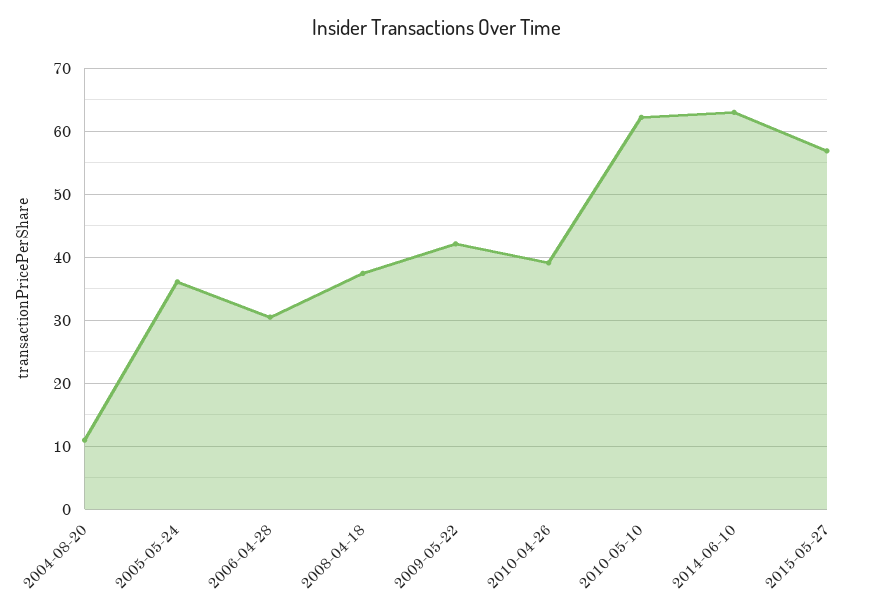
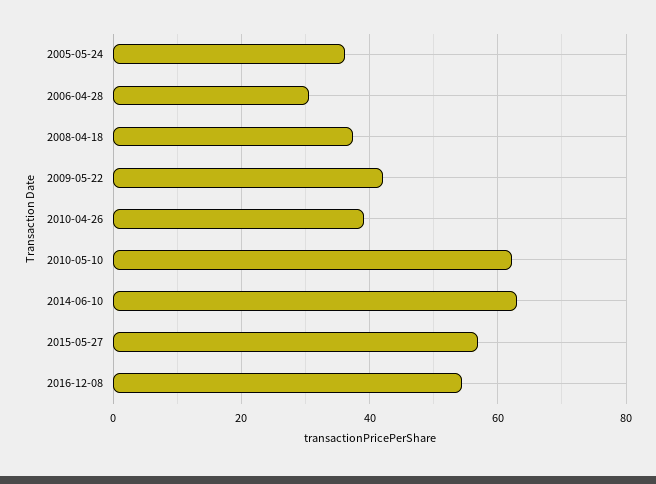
2004-08-20: 11 -> none
2016-12-08: none -> 54

